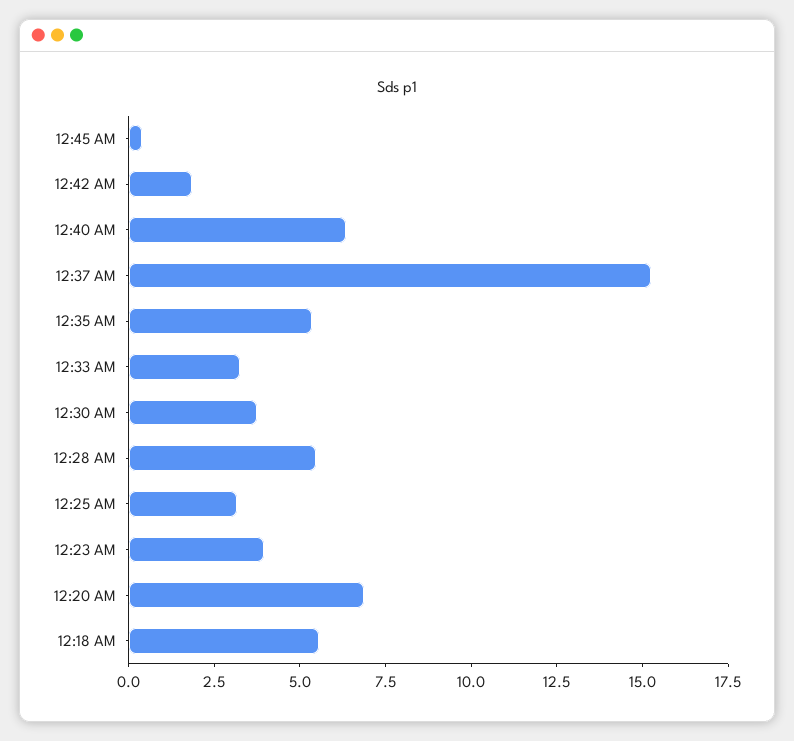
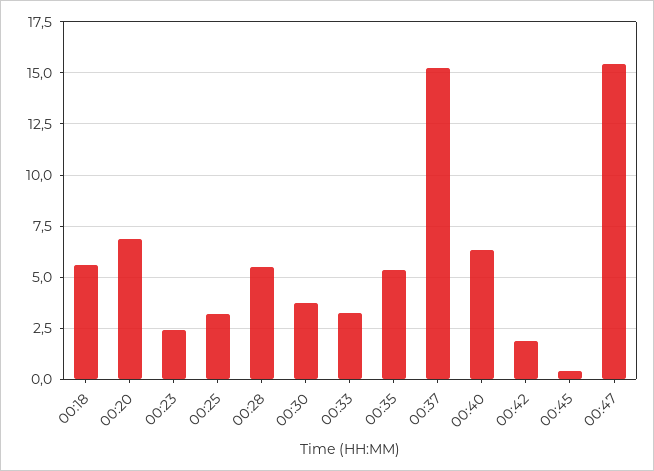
12:23 AM: 4 -> 2.5
00:47: none -> 15.5

